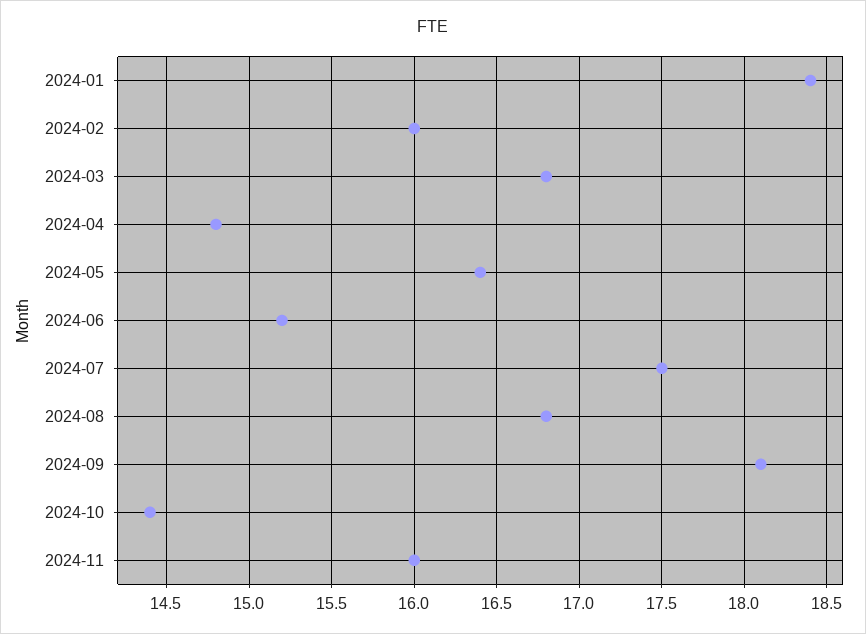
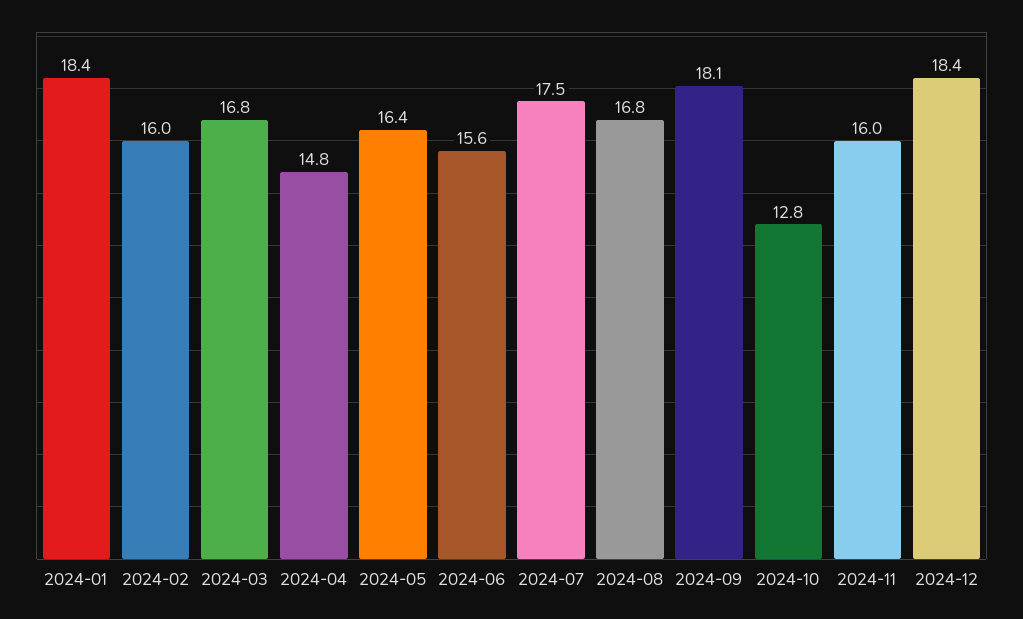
2024-06: 15.2 -> 15.6
2024-10: 14.4 -> 12.8
2024-12: none -> 18.4

